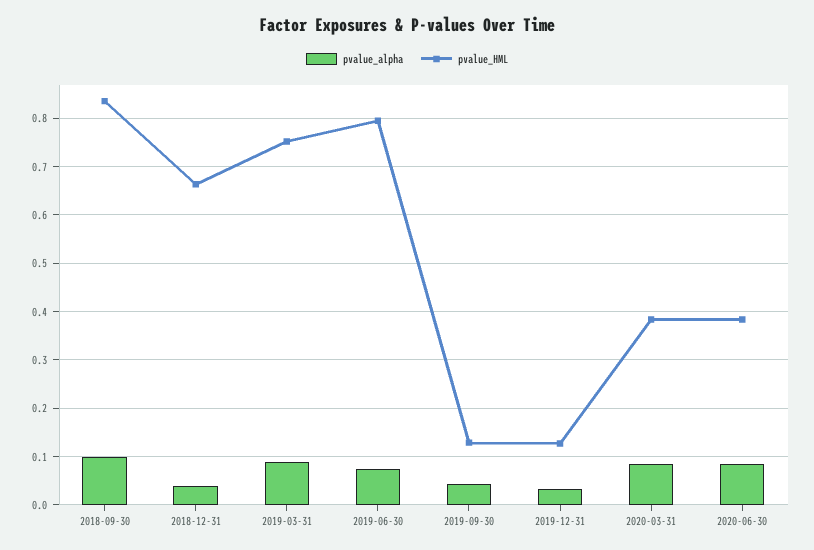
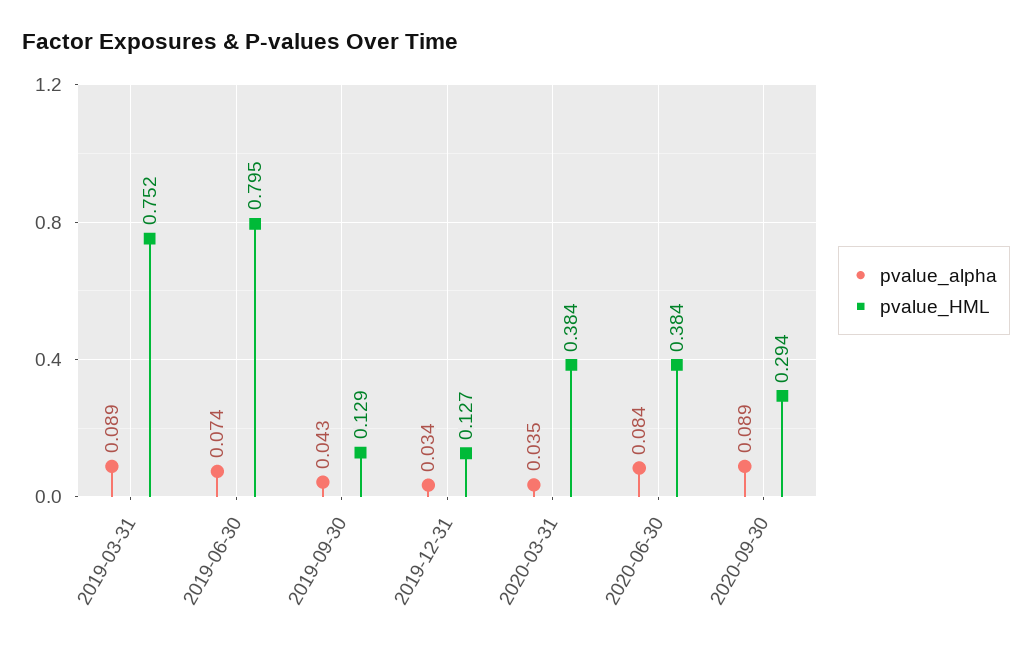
pvalue_alpha, 2018-09-30: 0.1 -> none
pvalue_HML, 2018-09-30: 0.84 -> none
pvalue_alpha, 2018-12-31: 0.04 -> none
pvalue_HML, 2018-12-31: 0.66 -> none
pvalue_alpha, 2020-03-31: 0.08 -> 0.035
pvalue_alpha, 2020-09-30: none -> 0.089
pvalue_HML, 2020-09-30: none -> 0.294

